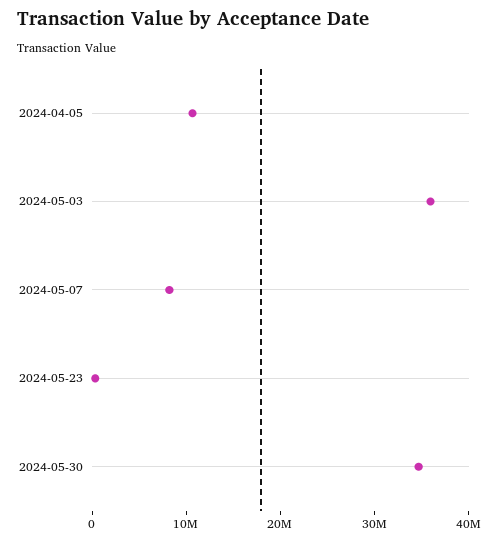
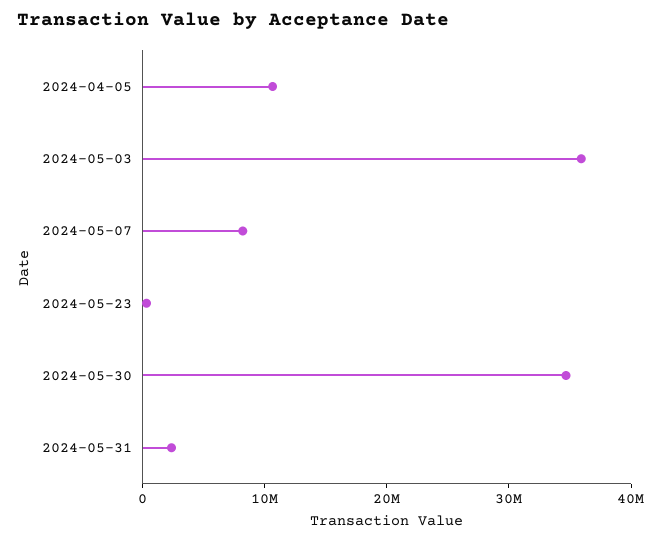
2024-05-31: none -> 2000000

